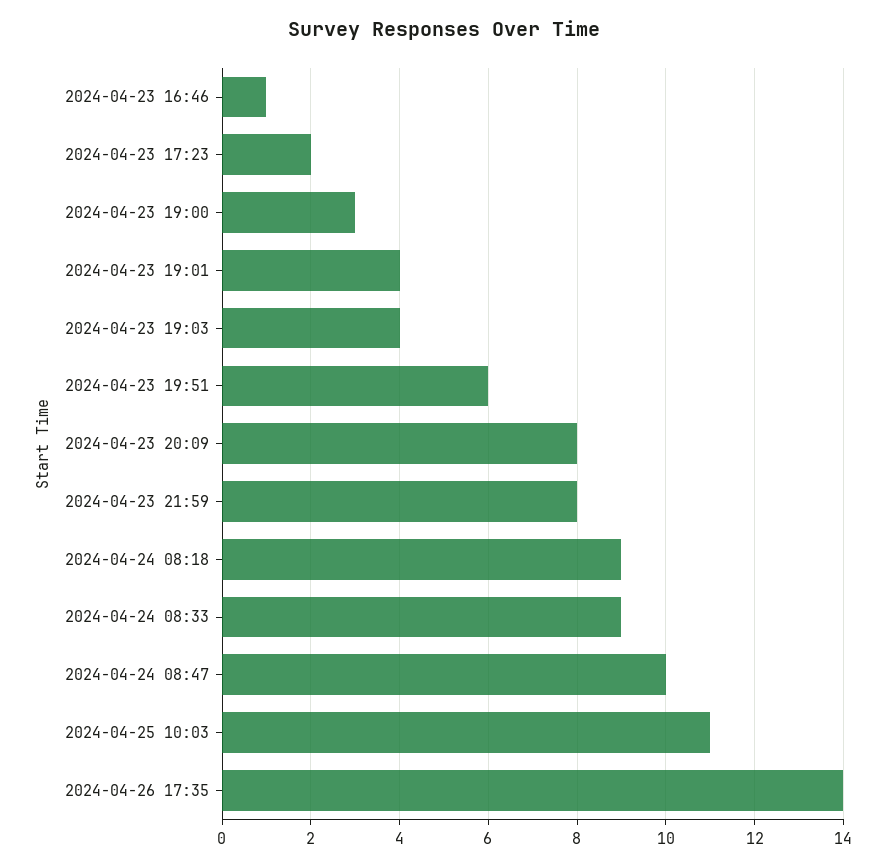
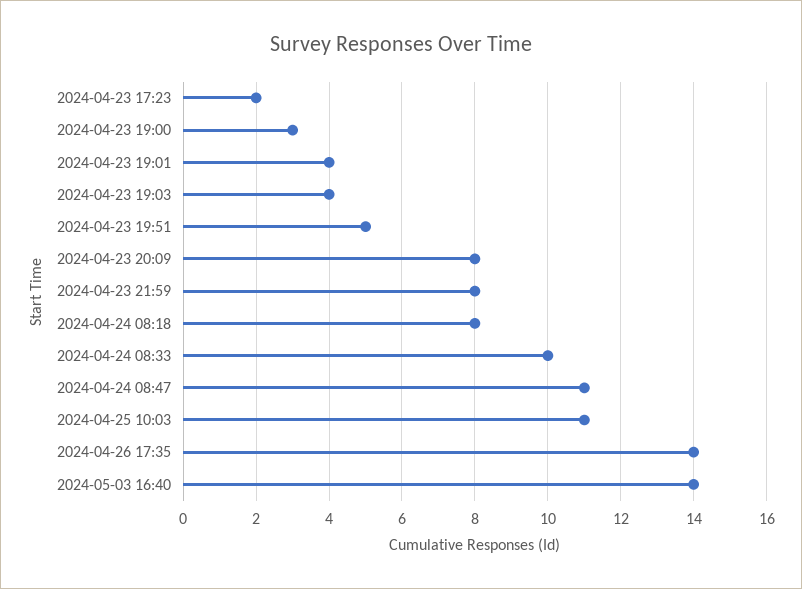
2024-04-23 16:46: 1 -> none
2024-04-23 19:51: 6 -> 5
2024-04-24 08:18: 9 -> 8
2024-04-24 08:33: 9 -> 10
2024-04-24 08:47: 10 -> 11
2024-05-03 16:40: none -> 14

